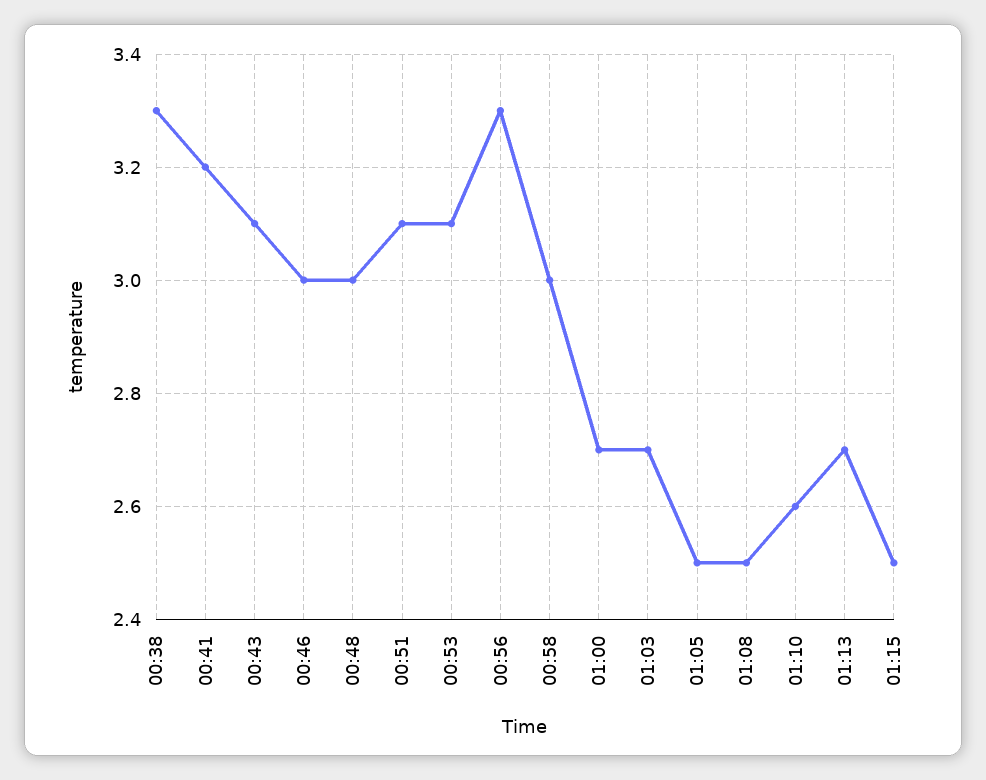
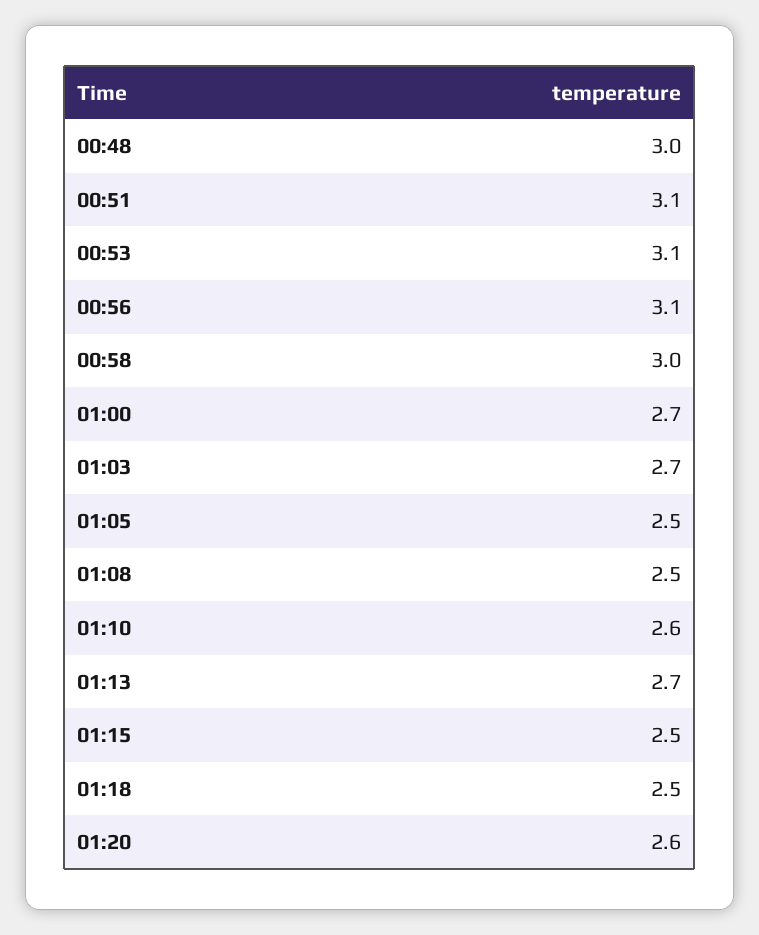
00:38: 3.3 -> none
00:41: 3.2 -> none
00:43: 3.1 -> none
00:46: 3 -> none
00:56: 3.3 -> 3.1
01:18: none -> 2.5
01:20: none -> 2.6

